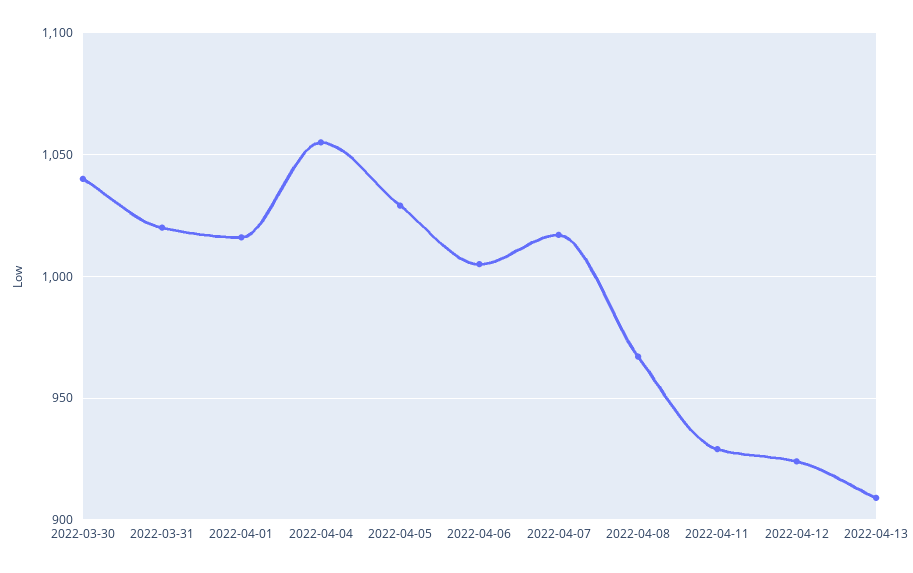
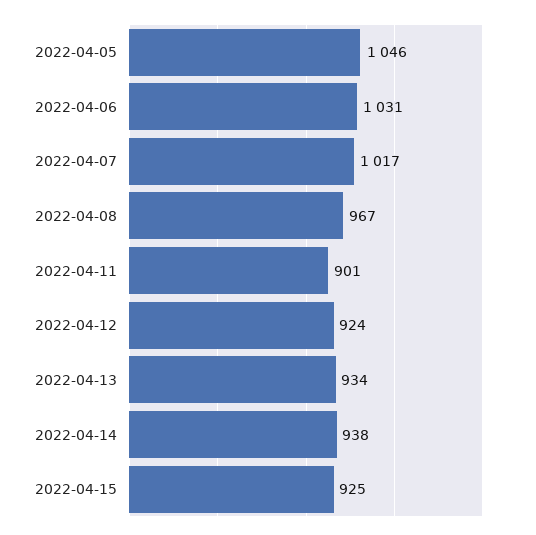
2022-03-30: 1040 -> none
2022-03-31: 1020 -> none
2022-04-01: 1015 -> none
2022-04-04: 1055 -> none
2022-04-05: 1030 -> 1046
2022-04-06: 1005 -> 1031
2022-04-11: 930 -> 901
2022-04-13: 910 -> 934
2022-04-14: none -> 938
2022-04-15: none -> 925

